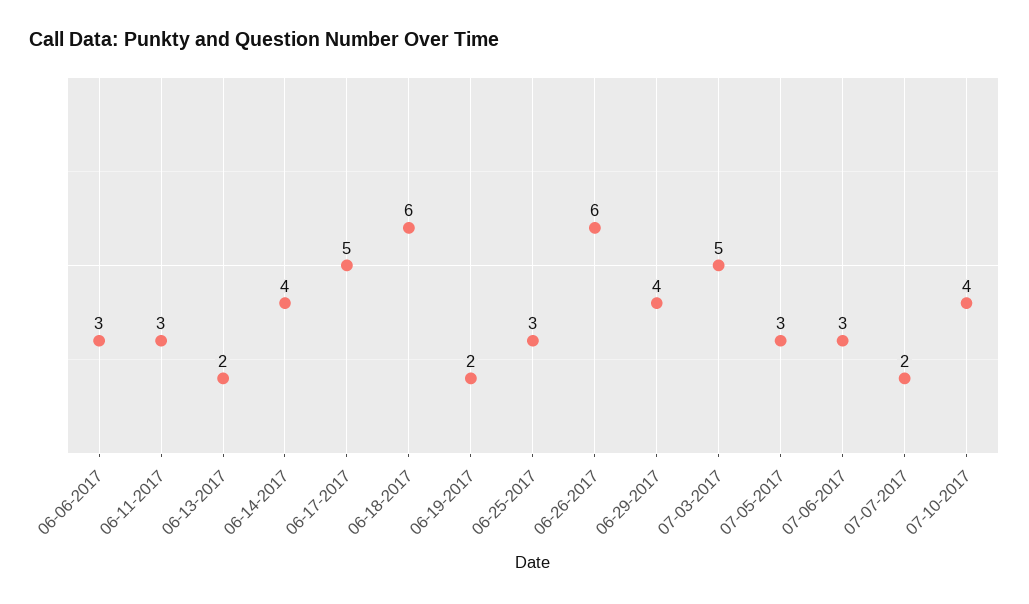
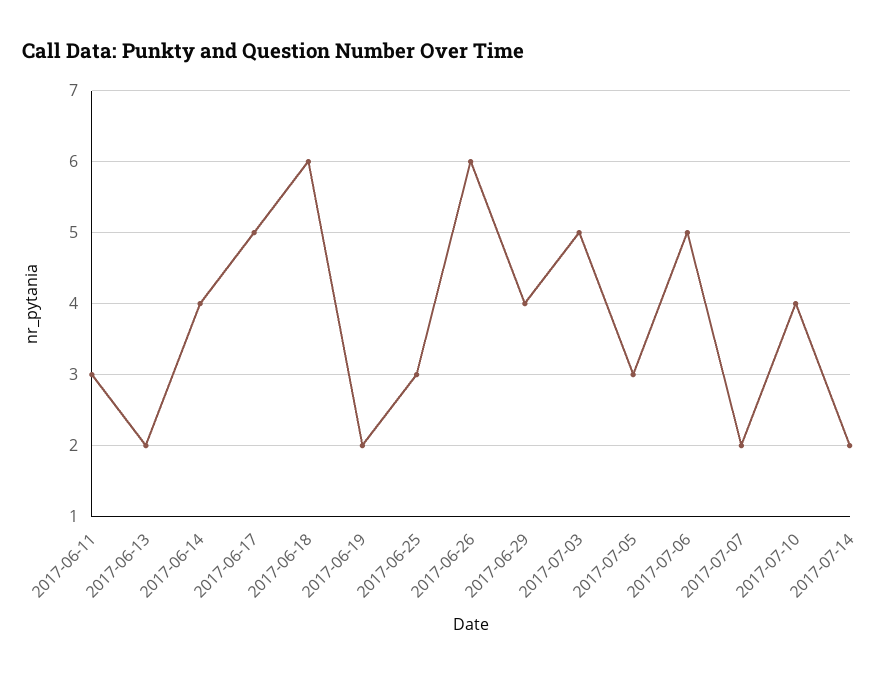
06-06-2017: 3 -> none
07-06-2017: 3 -> 5
2017-07-14: none -> 2

